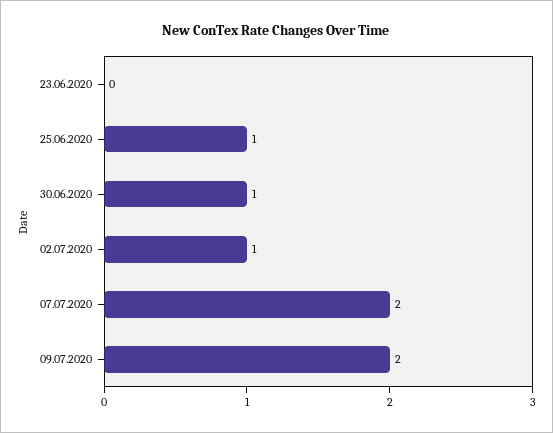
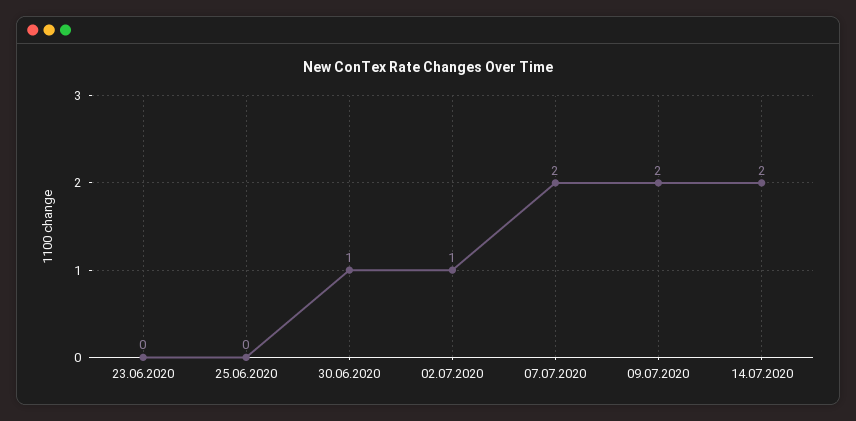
25.06.2020: 1 -> 0
14.07.2020: none -> 2

